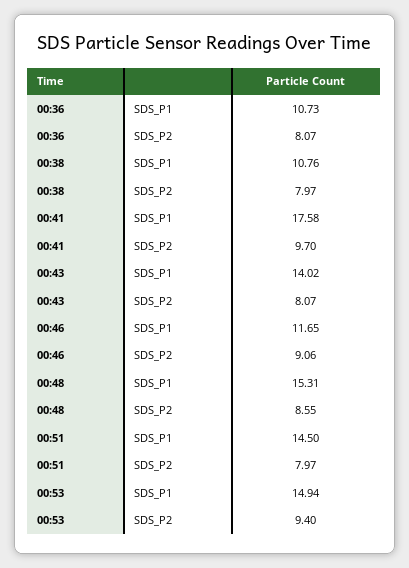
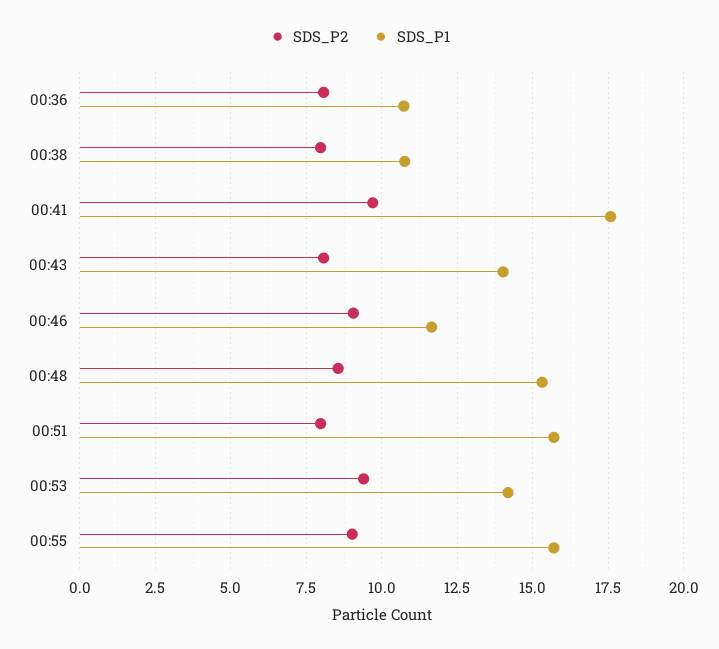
SDS_P1, 00:51: 14.5 -> 15.75
SDS_P1, 00:53: 14.94 -> 14.25
SDS_P2, 00:55: none -> 9
SDS_P1, 00:55: none -> 15.75

